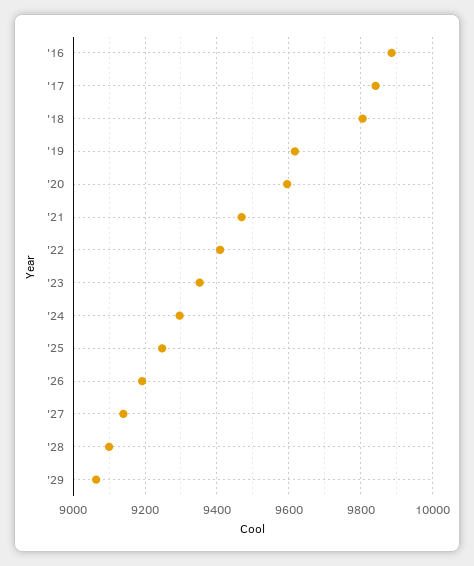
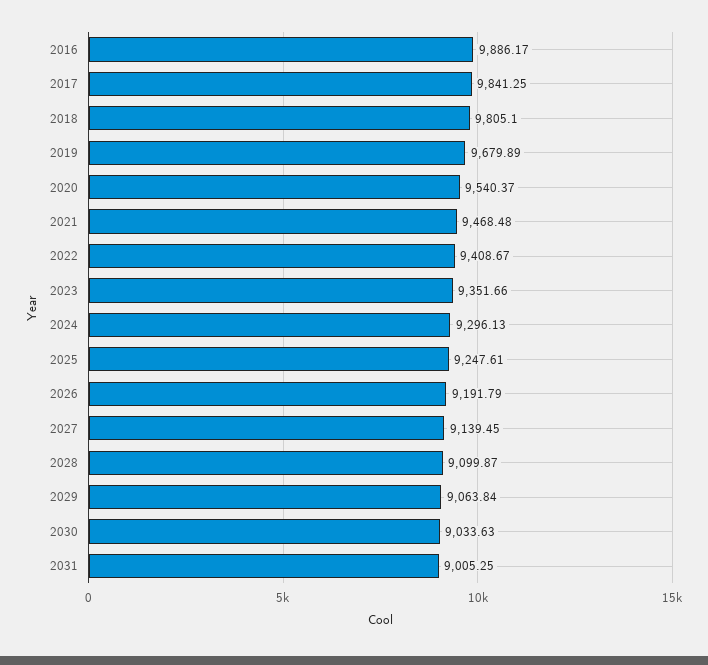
'19: 9620 -> 9679.89
'20: 9600 -> 9540.37
2030: none -> 9033.63
2031: none -> 9005.25

